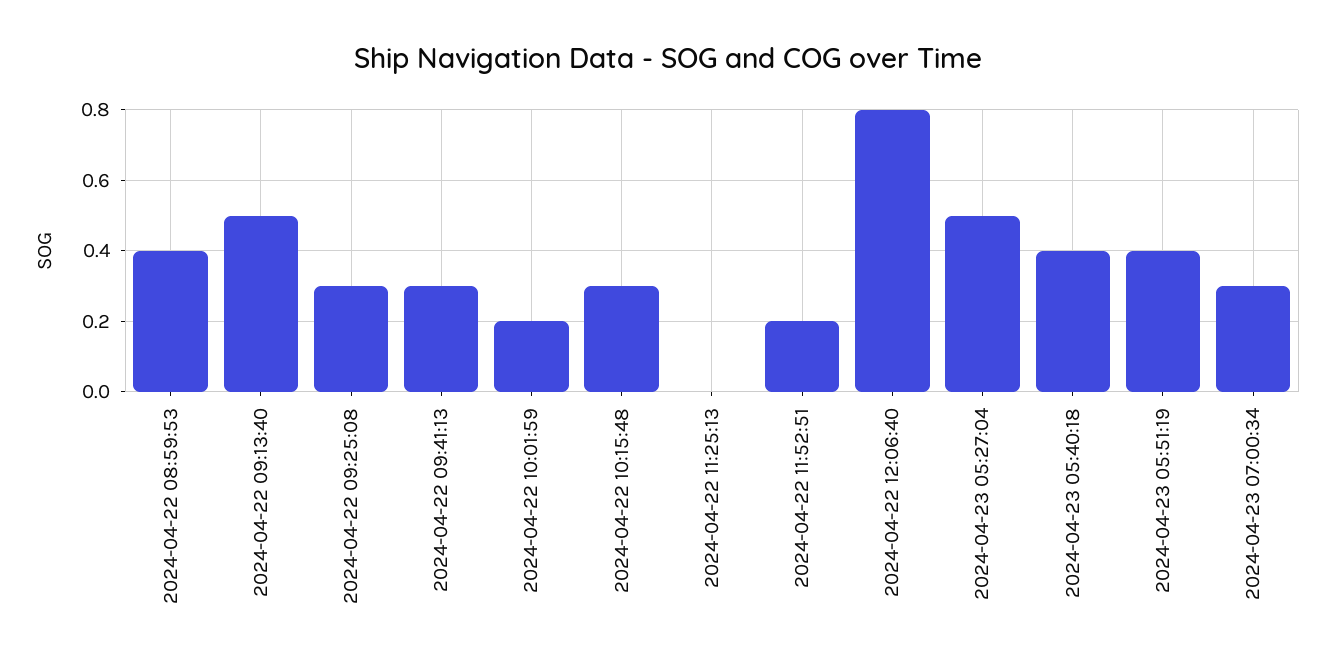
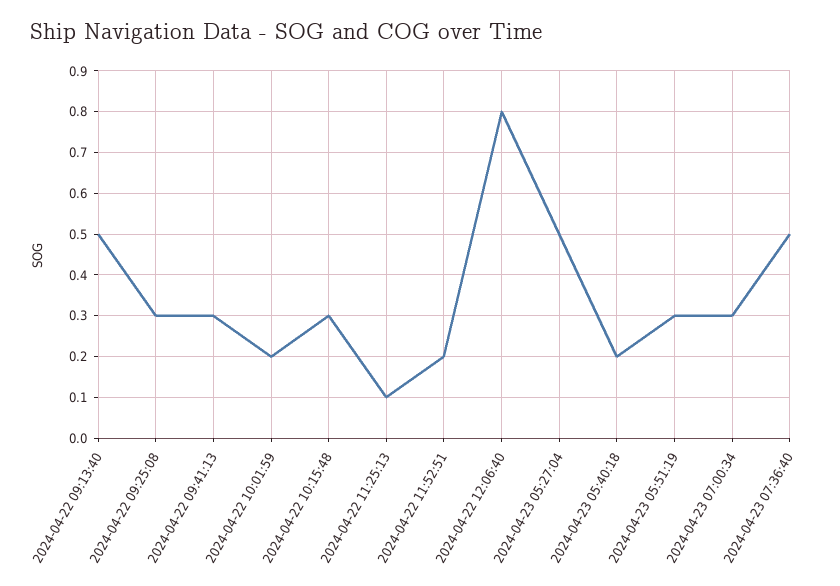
2024-04-22 08:59:53: 0.4 -> none
2024-04-22 11:25:13: 0 -> 0.1
2024-04-23 05:40:18: 0.4 -> 0.2
2024-04-23 05:51:19: 0.4 -> 0.3
2024-04-23 07:36:40: none -> 0.5

